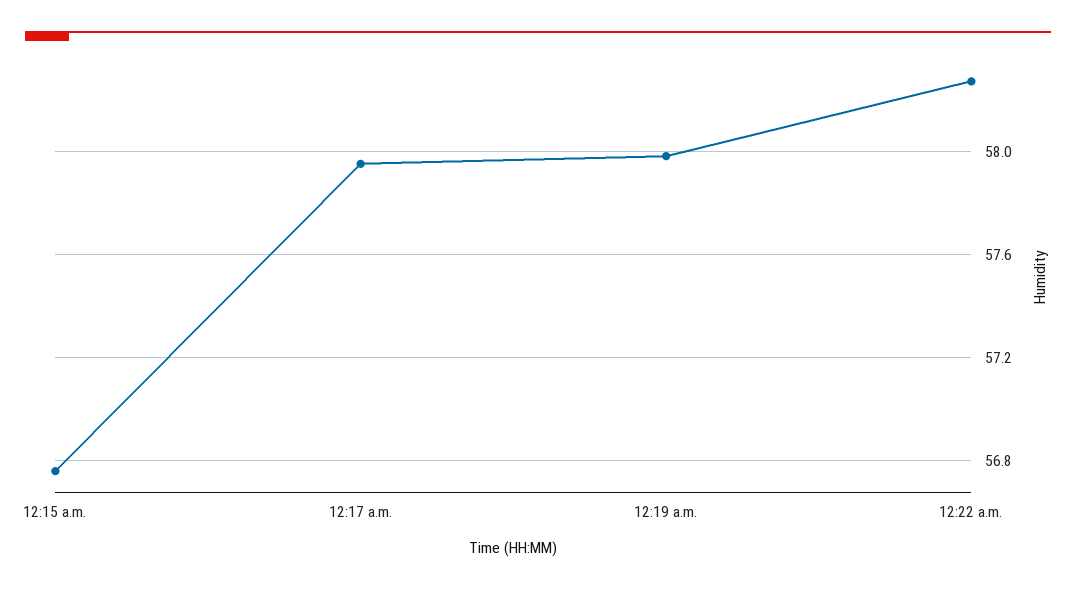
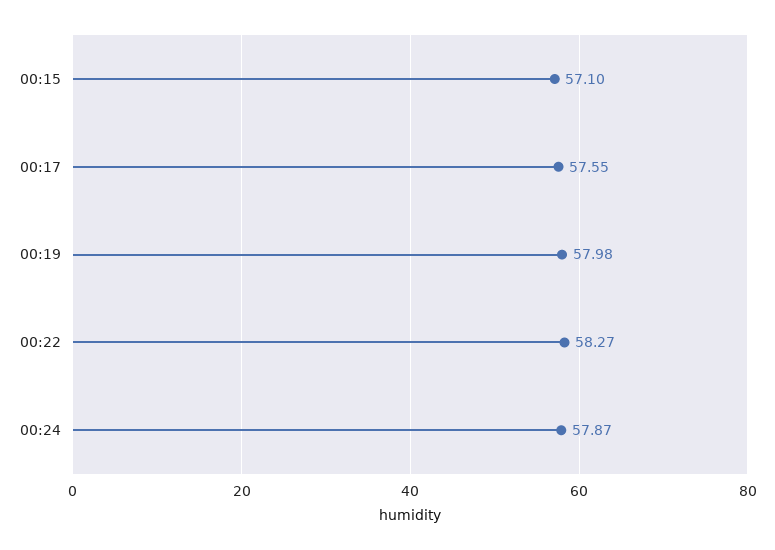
12:15 a.m.: 56.75 -> 57.1
12:17 a.m.: 57.95 -> 57.55
00:24: none -> 57.87

